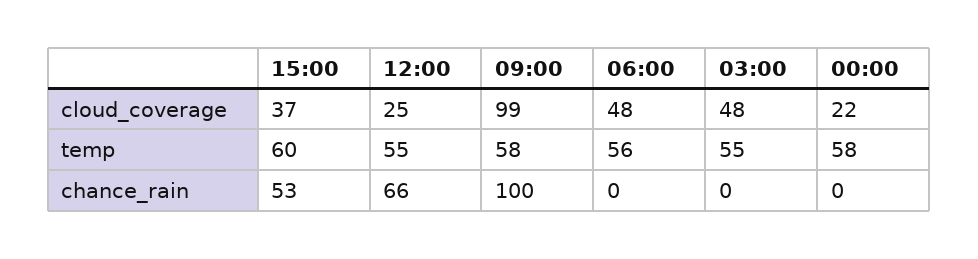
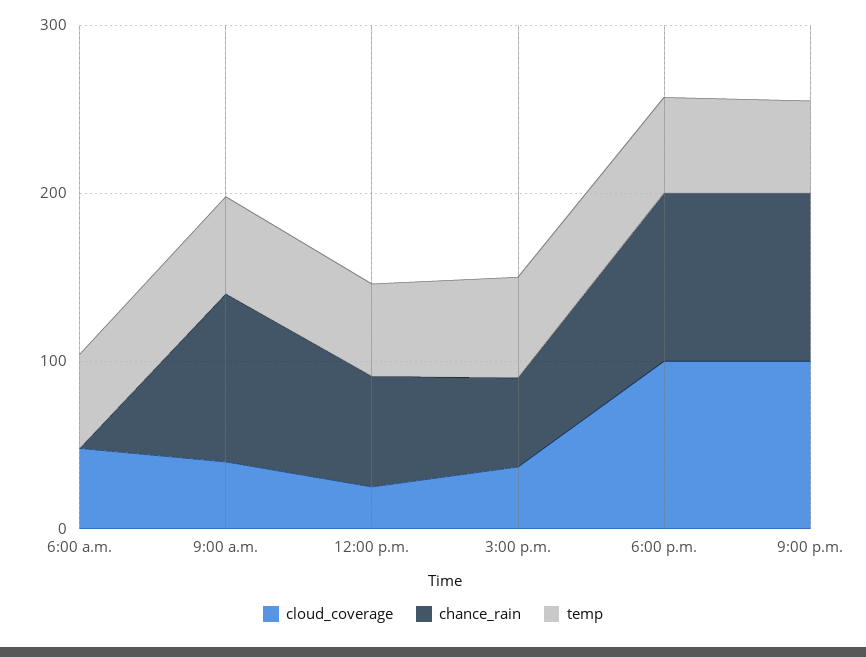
cloud_coverage, 09:00: 99 -> 40
cloud_coverage, 03:00: 48 -> none
cloud_coverage, 00:00: 22 -> none
temp, 03:00: 55 -> none
temp, 00:00: 58 -> none
chance_rain, 03:00: 0 -> none
chance_rain, 00:00: 0 -> none
cloud_coverage, 6:00 p.m.: none -> 100
chance_rain, 6:00 p.m.: none -> 100
temp, 6:00 p.m.: none -> 60
cloud_coverage, 9:00 p.m.: none -> 100
chance_rain, 9:00 p.m.: none -> 100
temp, 9:00 p.m.: none -> 60

